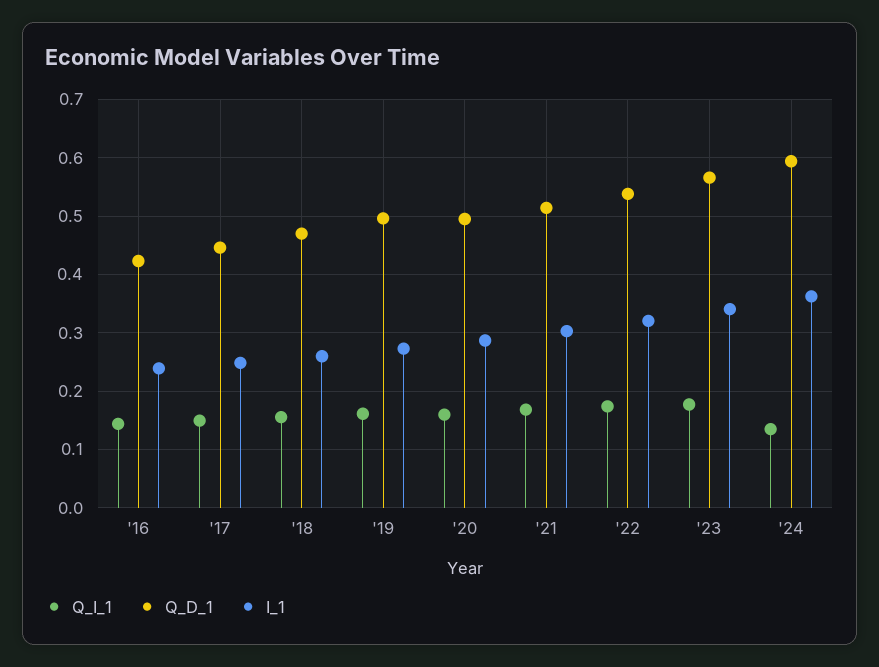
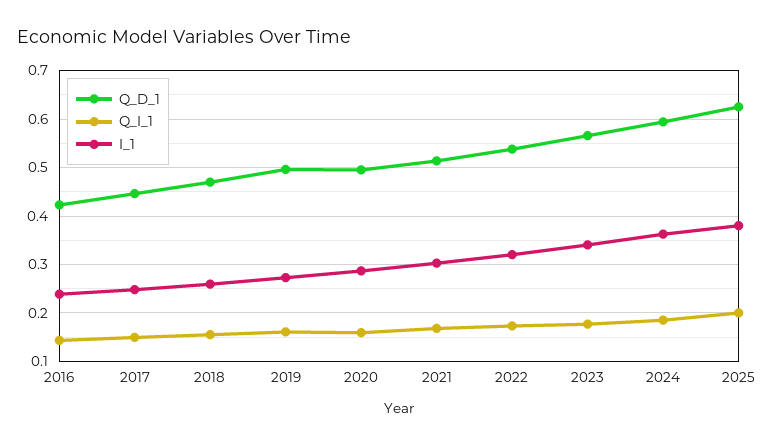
Q_I_1, '24: 0.14 -> 0.18
Q_D_1, 2025: none -> 0.62
Q_I_1, 2025: none -> 0.2
I_1, 2025: none -> 0.38

